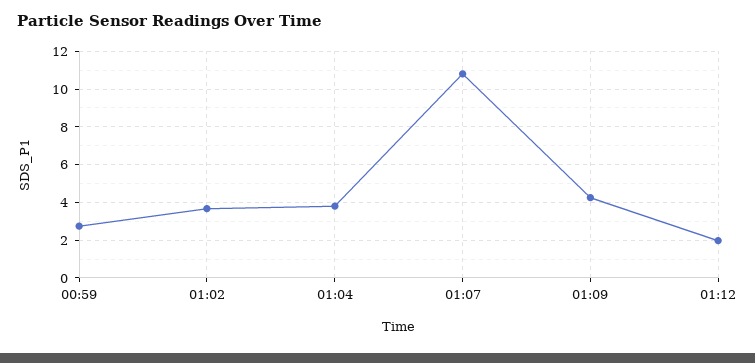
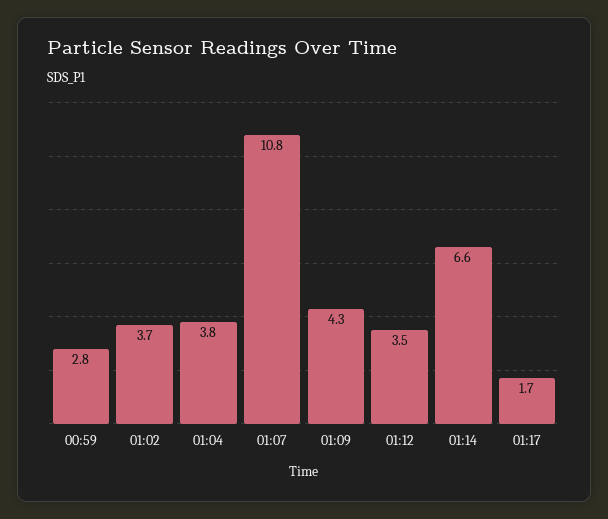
01:12: 2 -> 3.5
01:14: none -> 6.6
01:17: none -> 1.7

